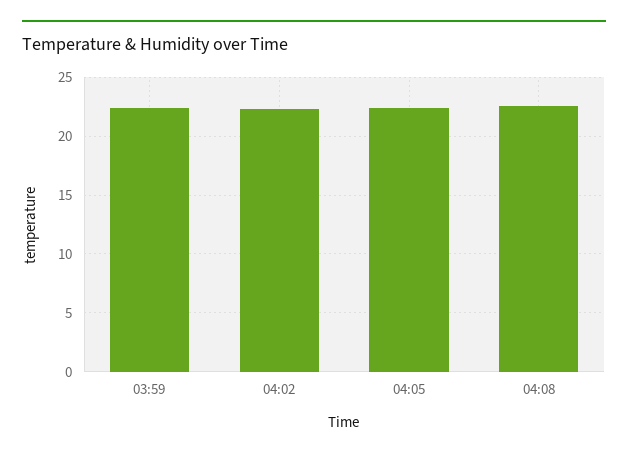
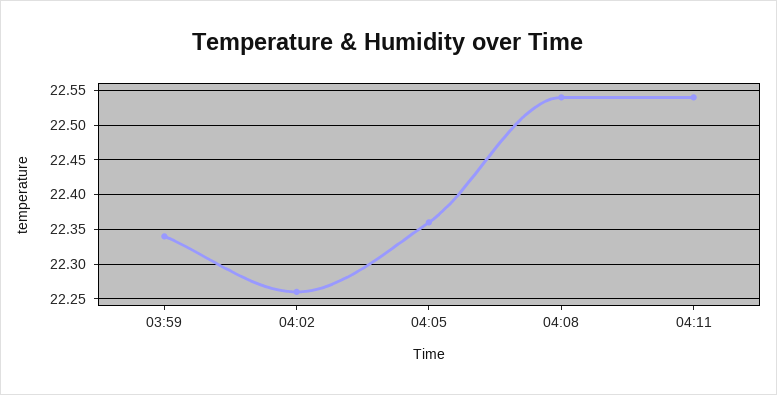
04:11: none -> 22.54

